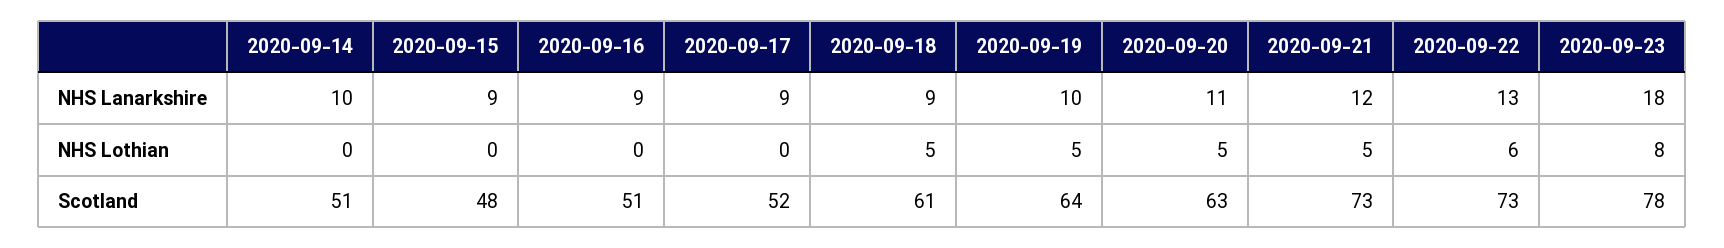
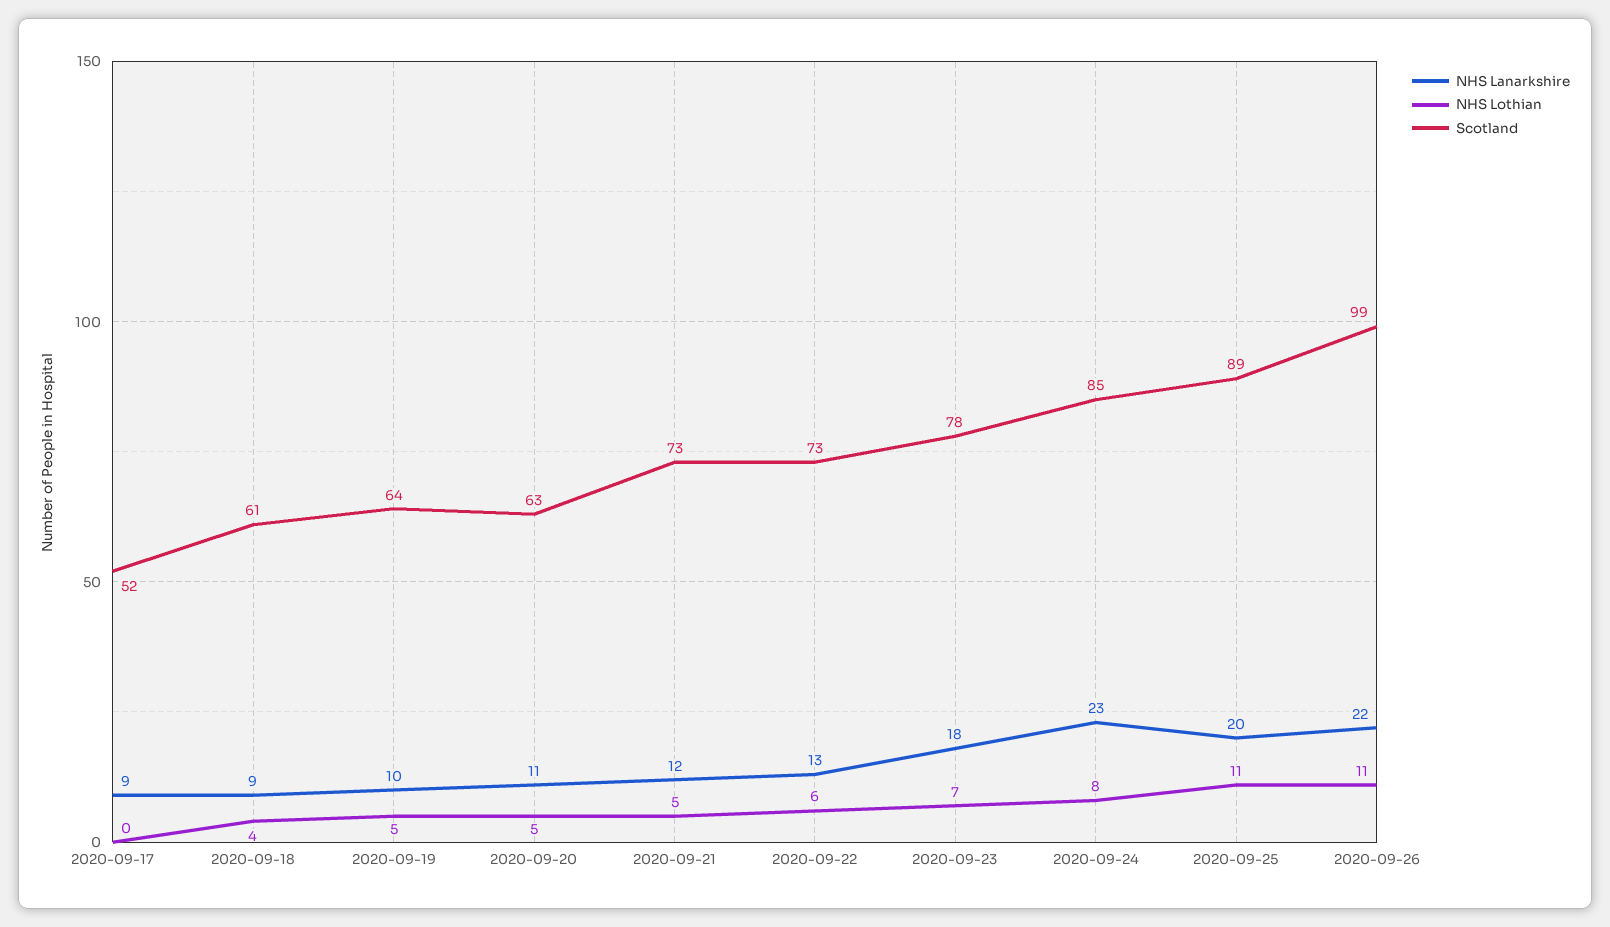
NHS Lanarkshire, 2020-09-14: 10 -> none
NHS Lanarkshire, 2020-09-15: 9 -> none
NHS Lanarkshire, 2020-09-16: 9 -> none
NHS Lothian, 2020-09-14: 0 -> none
NHS Lothian, 2020-09-15: 0 -> none
NHS Lothian, 2020-09-16: 0 -> none
NHS Lothian, 2020-09-18: 5 -> 4
NHS Lothian, 2020-09-23: 8 -> 7
Scotland, 2020-09-14: 51 -> none
Scotland, 2020-09-15: 48 -> none
Scotland, 2020-09-16: 51 -> none
NHS Lanarkshire, 2020-09-24: none -> 23
NHS Lothian, 2020-09-24: none -> 8
Scotland, 2020-09-24: none -> 85
NHS Lanarkshire, 2020-09-25: none -> 20
NHS Lothian, 2020-09-25: none -> 11
Scotland, 2020-09-25: none -> 89
NHS Lanarkshire, 2020-09-26: none -> 22
NHS Lothian, 2020-09-26: none -> 11
Scotland, 2020-09-26: none -> 99

